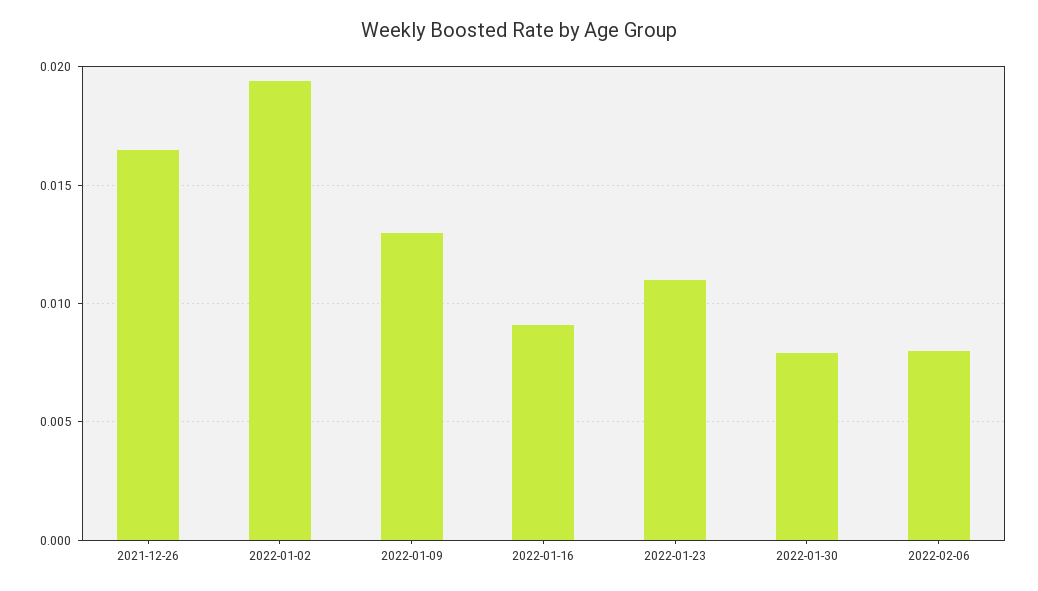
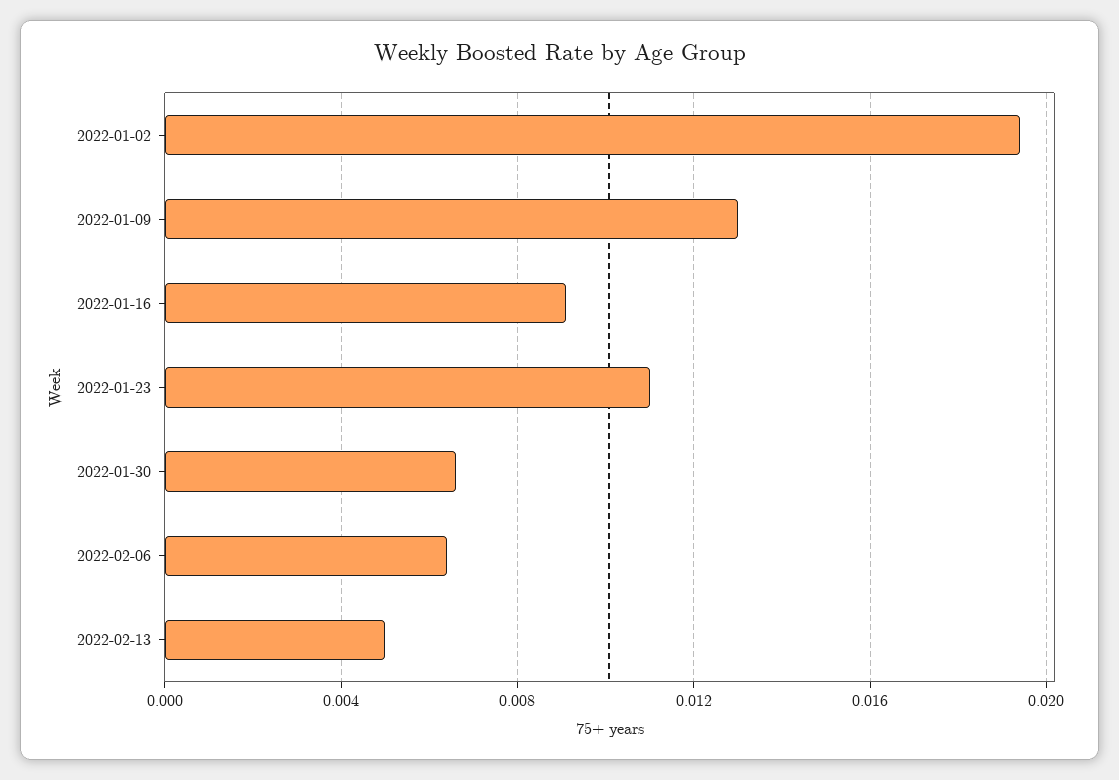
2021-12-26: 0.0165 -> none
2022-01-30: 0.008 -> 0.0065
2022-02-06: 0.008 -> 0.0065
2022-02-13: none -> 0.005

